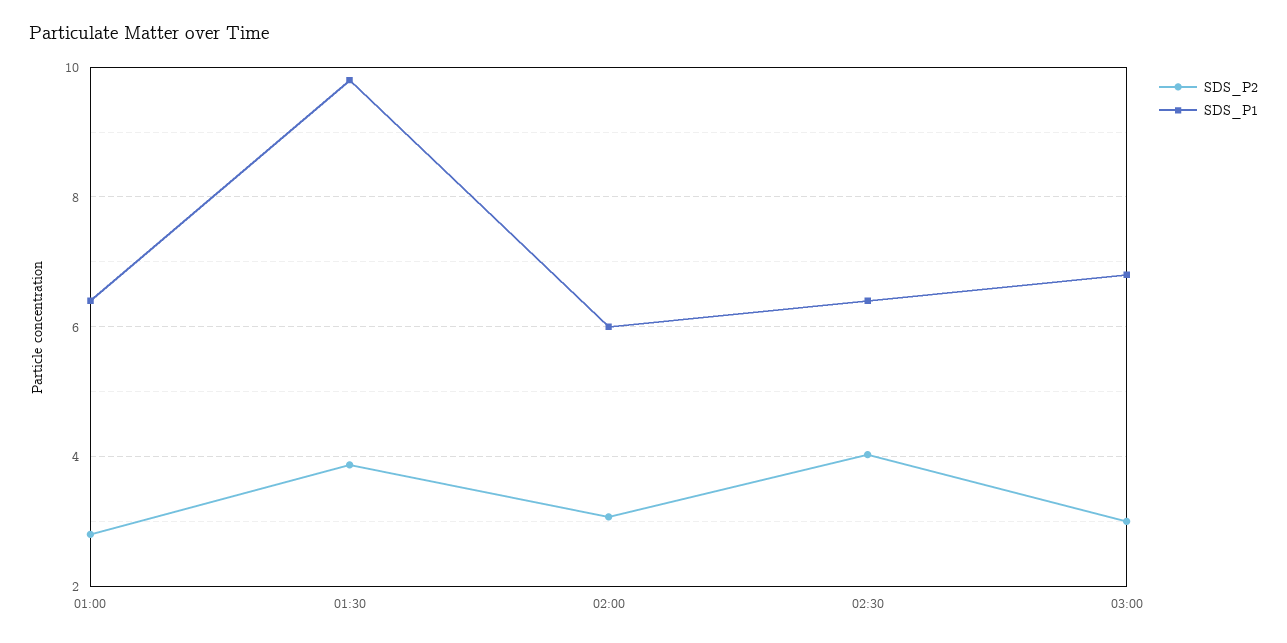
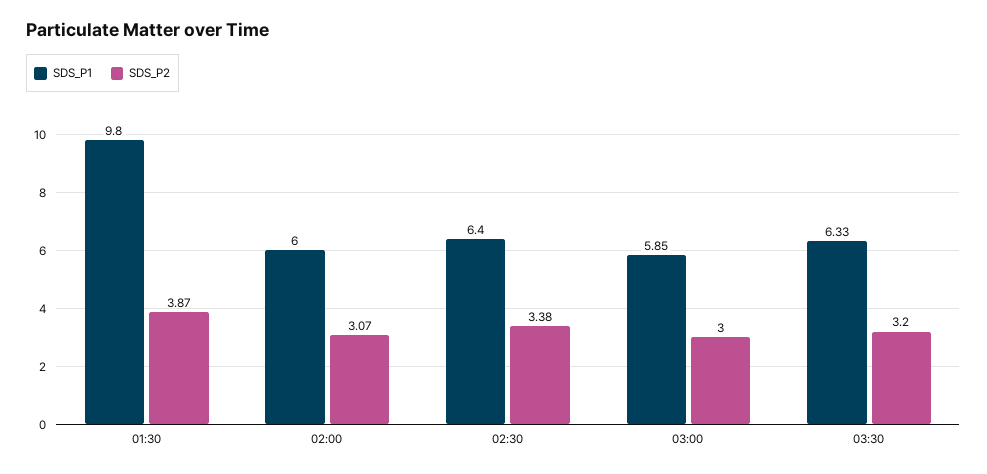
SDS_P2, 01:00: 2.8 -> none
SDS_P1, 01:00: 6.4 -> none
SDS_P2, 02:30: 4 -> 3.38
SDS_P1, 03:00: 6.8 -> 5.85
SDS_P1, 03:30: none -> 6.33
SDS_P2, 03:30: none -> 3.2

